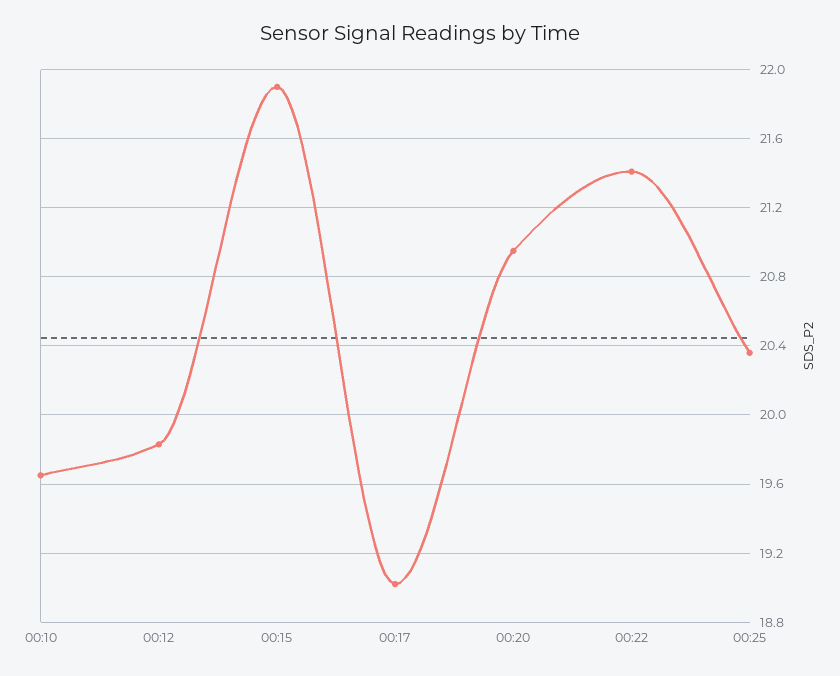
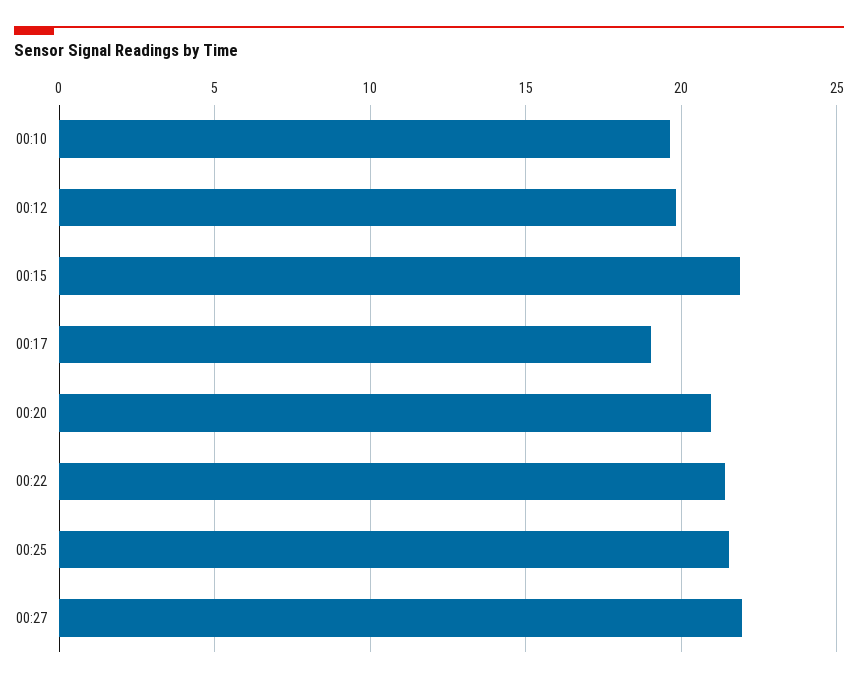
00:25: 20.35 -> 21.5
00:27: none -> 22

